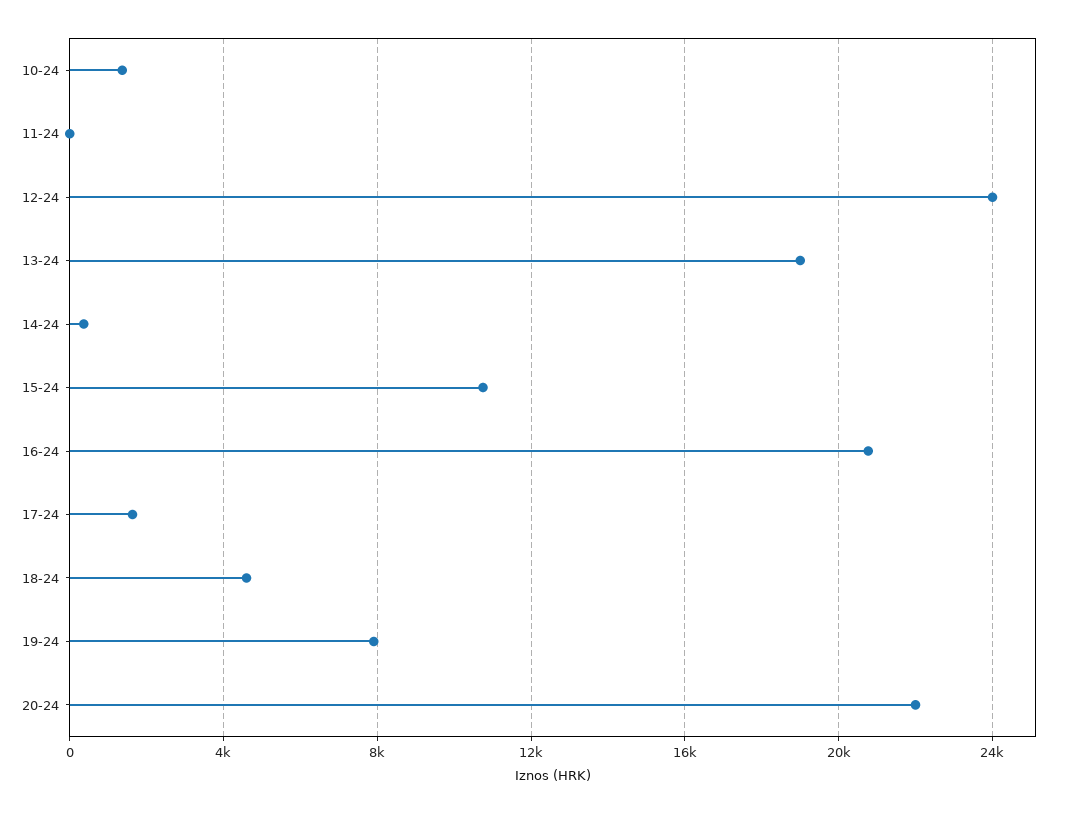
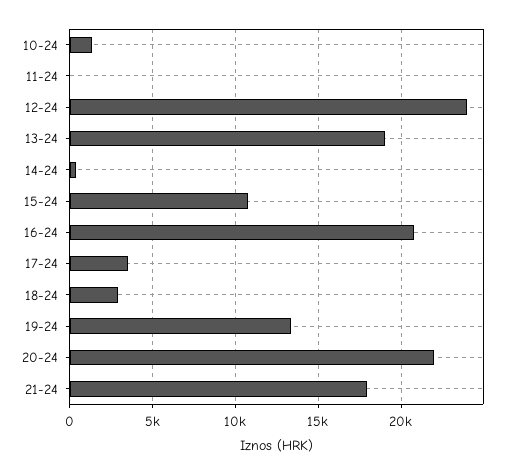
17-24: 1500 -> 3500
18-24: 4500 -> 3000
19-24: 8000 -> 13500
21-24: none -> 18000

